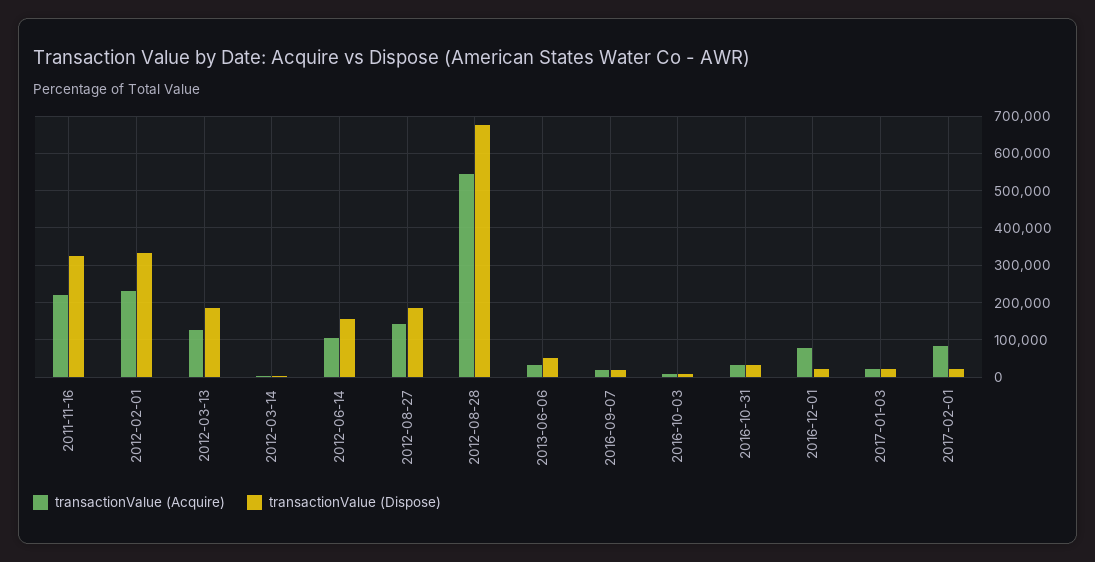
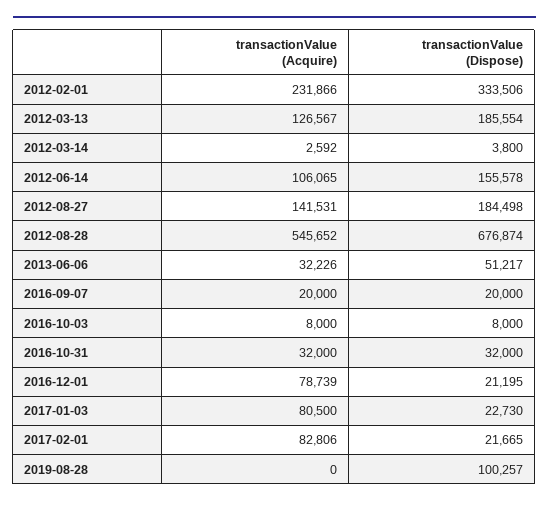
transactionValue (Acquire), 2011-11-16: 220000 -> none
transactionValue (Dispose), 2011-11-16: 320000 -> none
transactionValue (Acquire), 2017-01-03: 20000 -> 80500
transactionValue (Acquire), 2019-08-28: none -> 0
transactionValue (Dispose), 2019-08-28: none -> 100257

